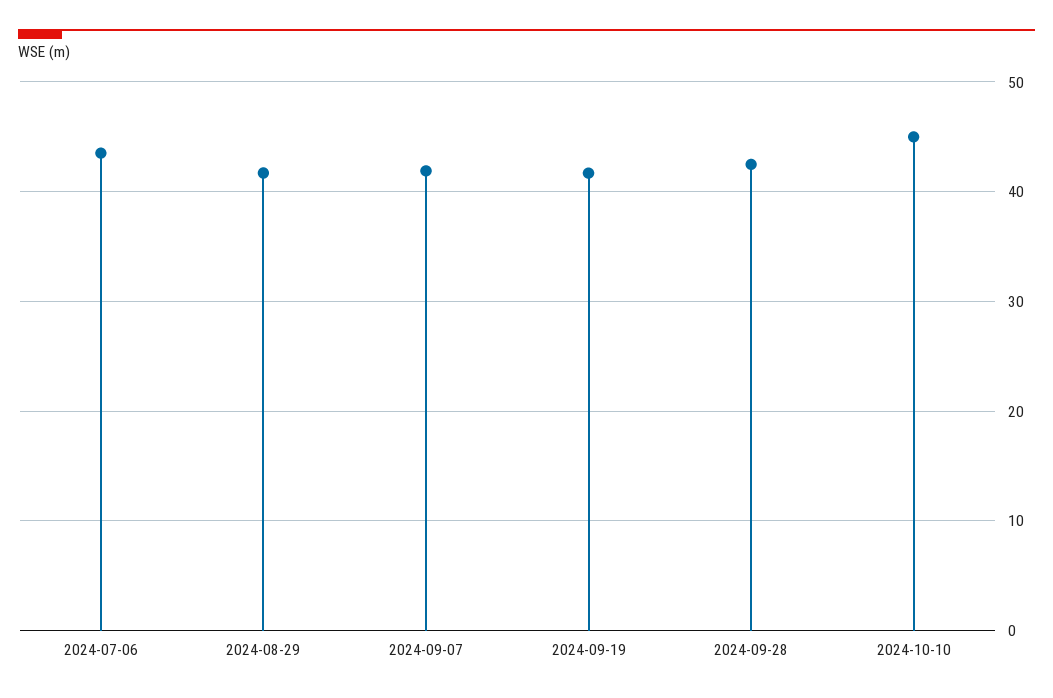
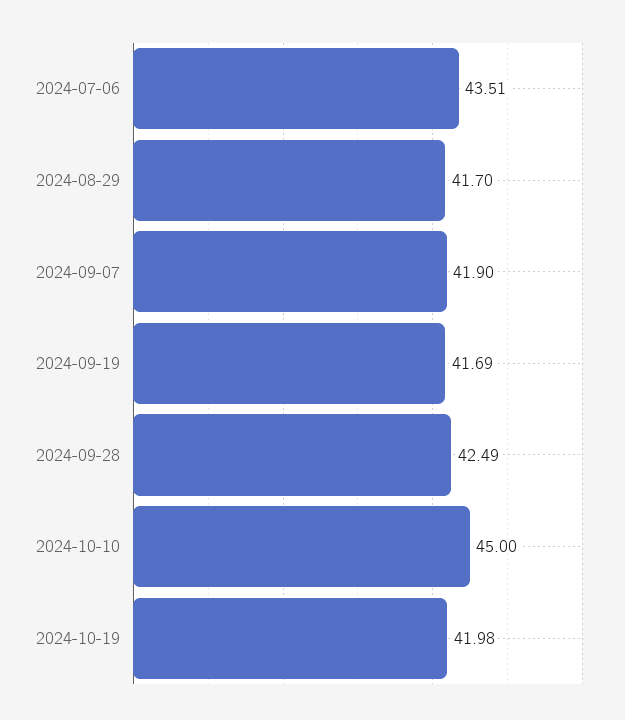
2024-10-19: none -> 41.98

